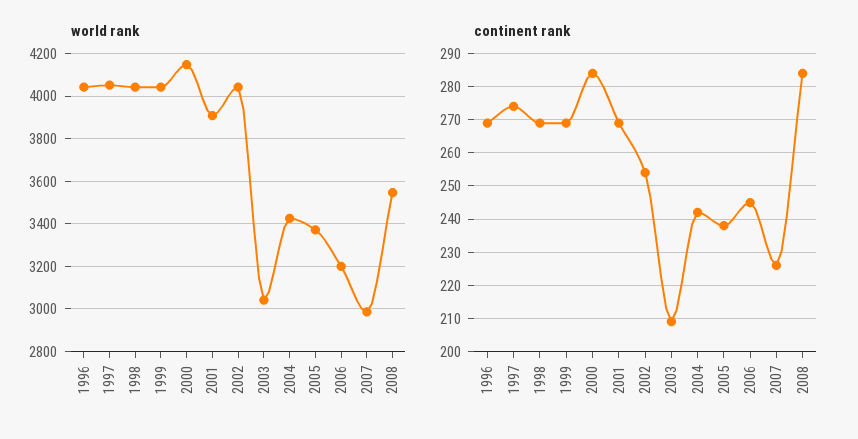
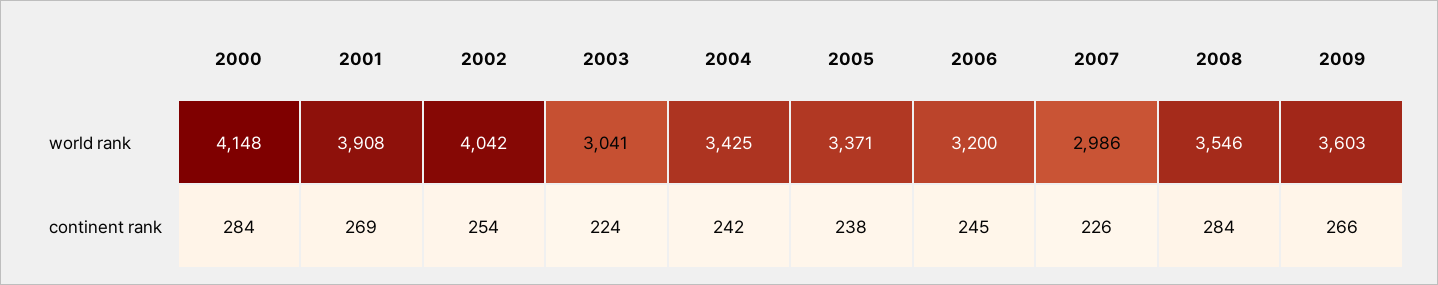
world rank, 1996: 4050 -> none
world rank, 1997: 4050 -> none
world rank, 1998: 4050 -> none
world rank, 1999: 4050 -> none
continent rank, 1996: 270 -> none
continent rank, 1997: 275 -> none
continent rank, 1998: 270 -> none
continent rank, 1999: 270 -> none
continent rank, 2003: 210 -> 224
world rank, 2009: none -> 3603
continent rank, 2009: none -> 266

